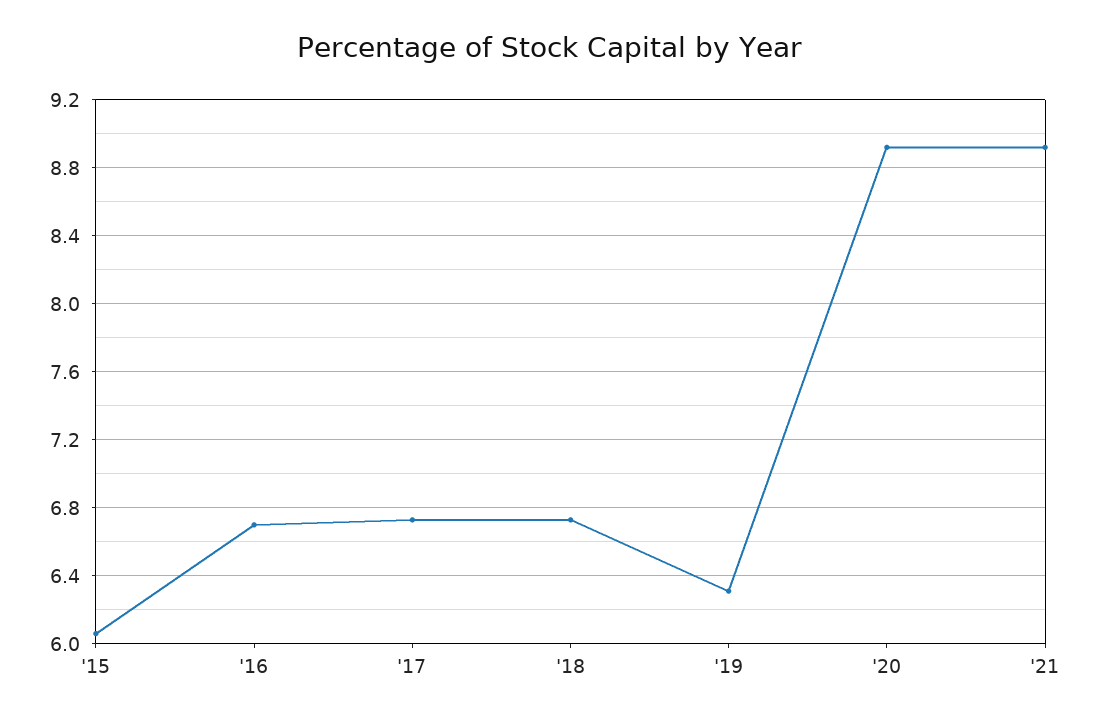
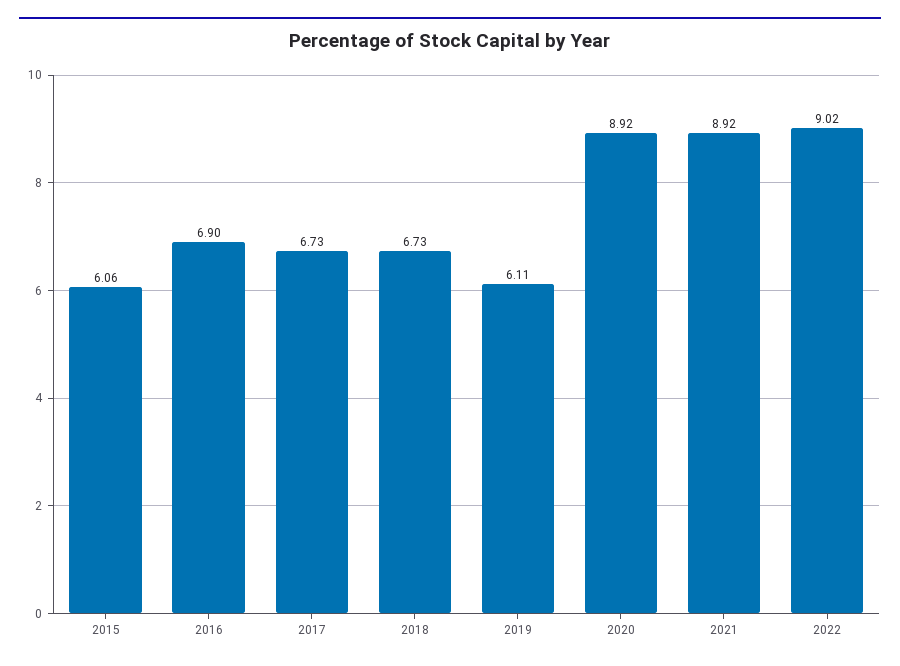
'16: 6.7 -> 6.9
'19: 6.3 -> 6.11
2022: none -> 9.02

